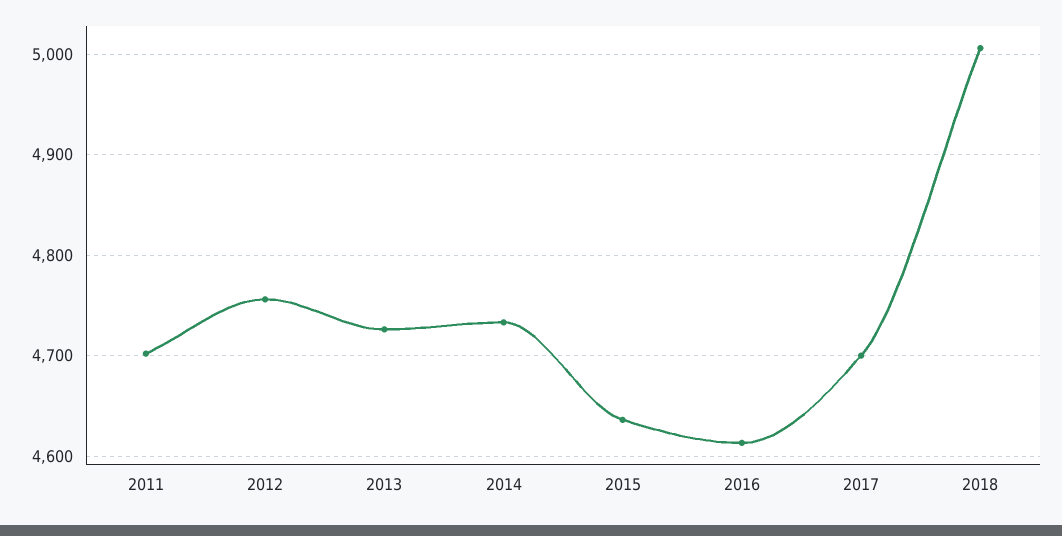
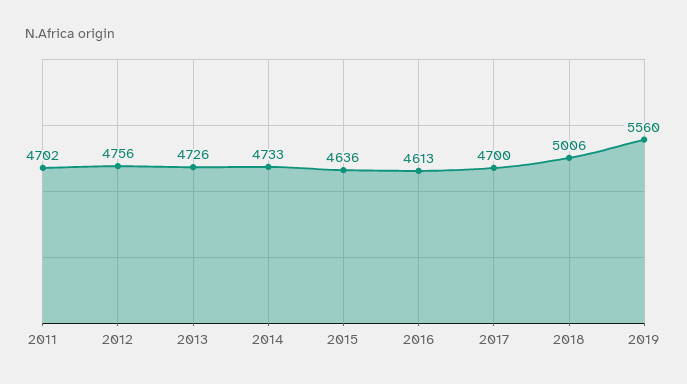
2019: none -> 5560

